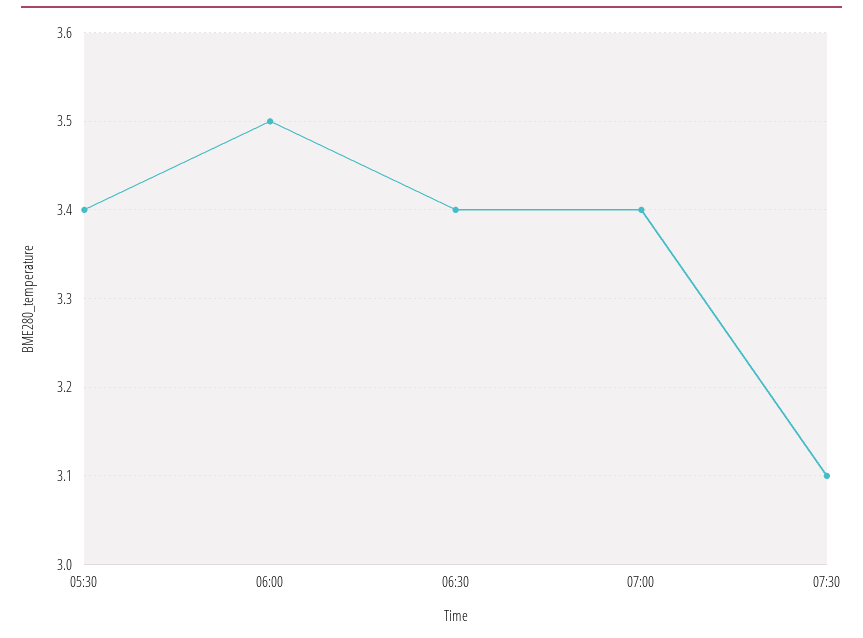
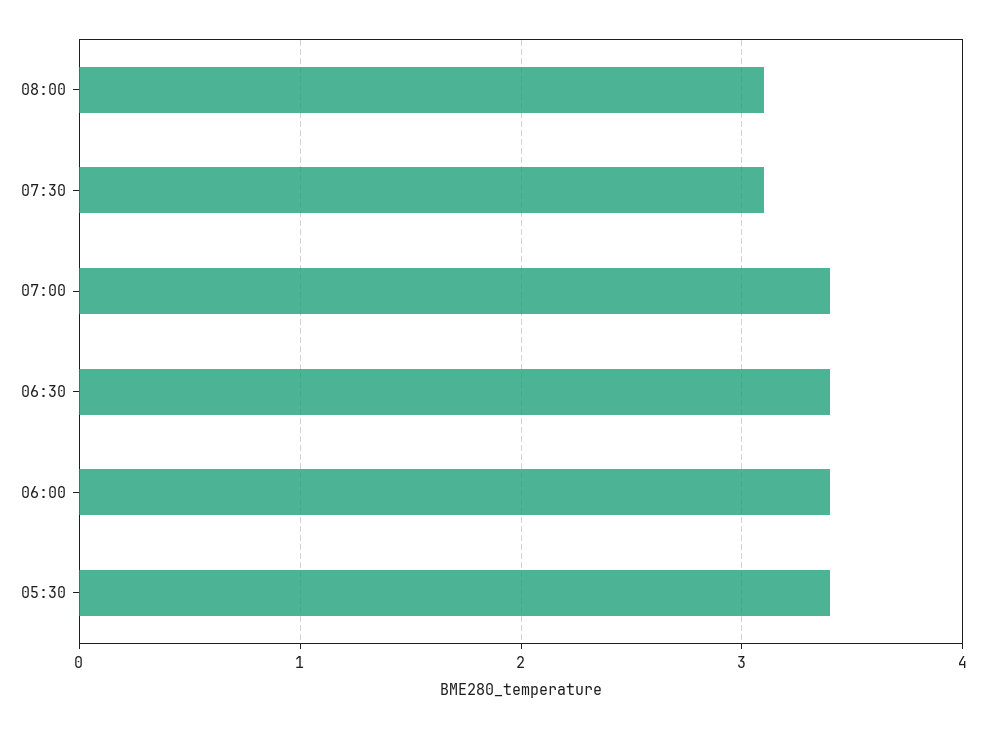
06:00: 3.5 -> 3.4
08:00: none -> 3.1

